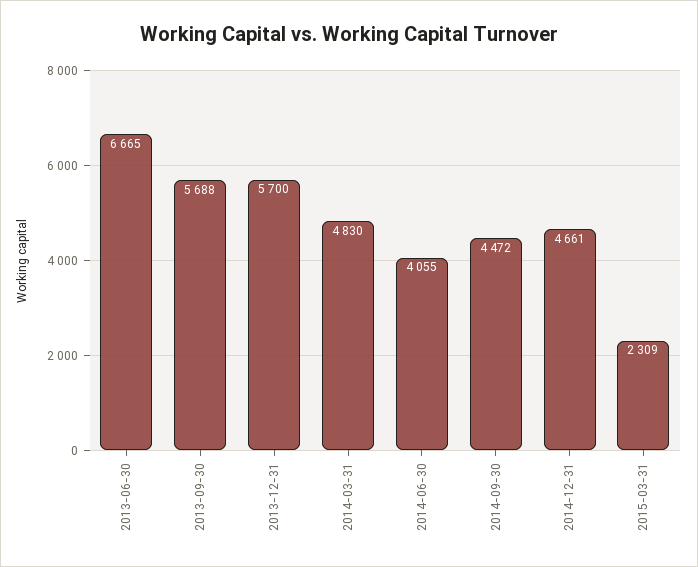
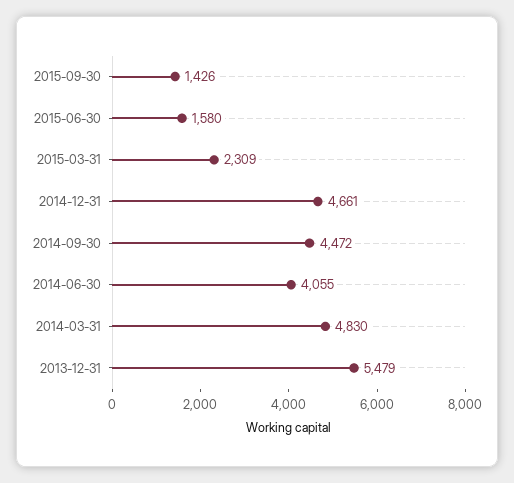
2013-06-30: 6665 -> none
2013-09-30: 5688 -> none
2013-12-31: 5700 -> 5479
2015-09-30: none -> 1426
2015-06-30: none -> 1580

